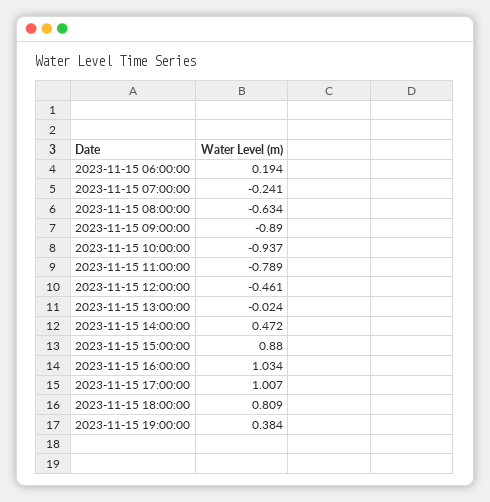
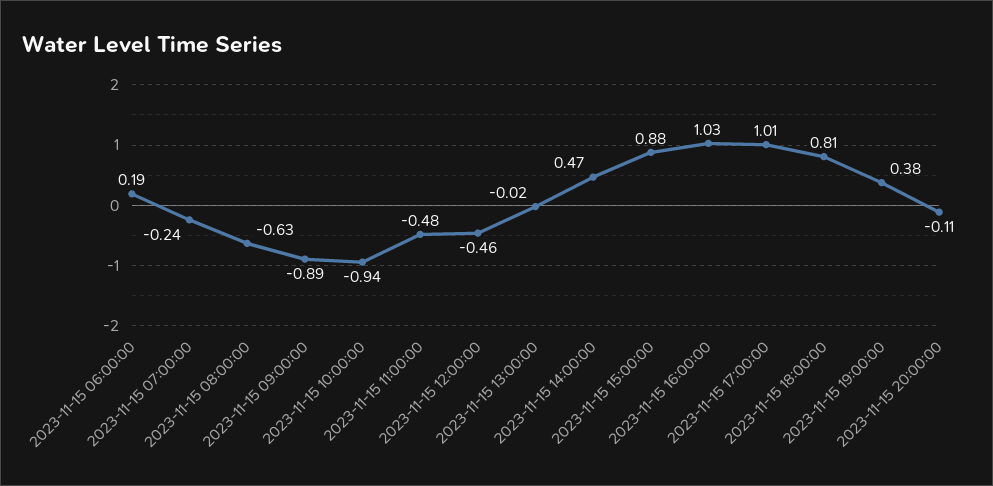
2023-11-15 11:00:00: -0.789 -> -0.48
2023-11-15 20:00:00: none -> -0.11

